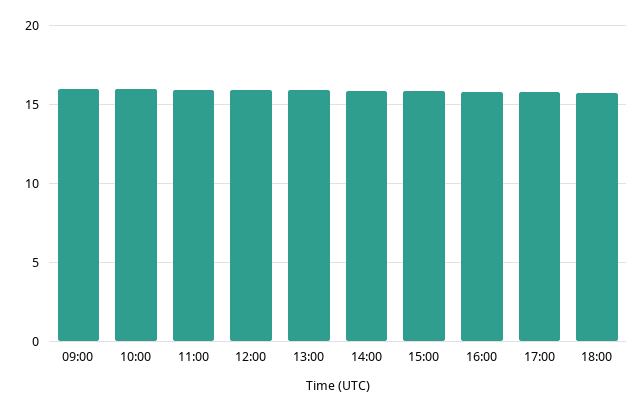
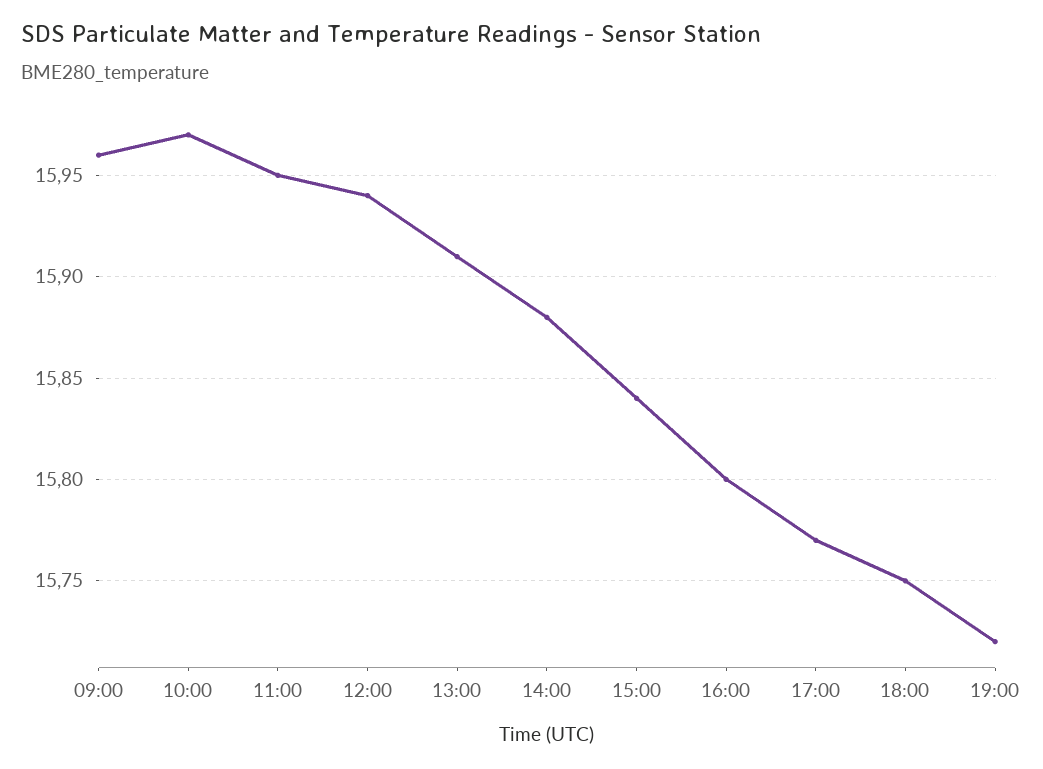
19:00: none -> 15.72

